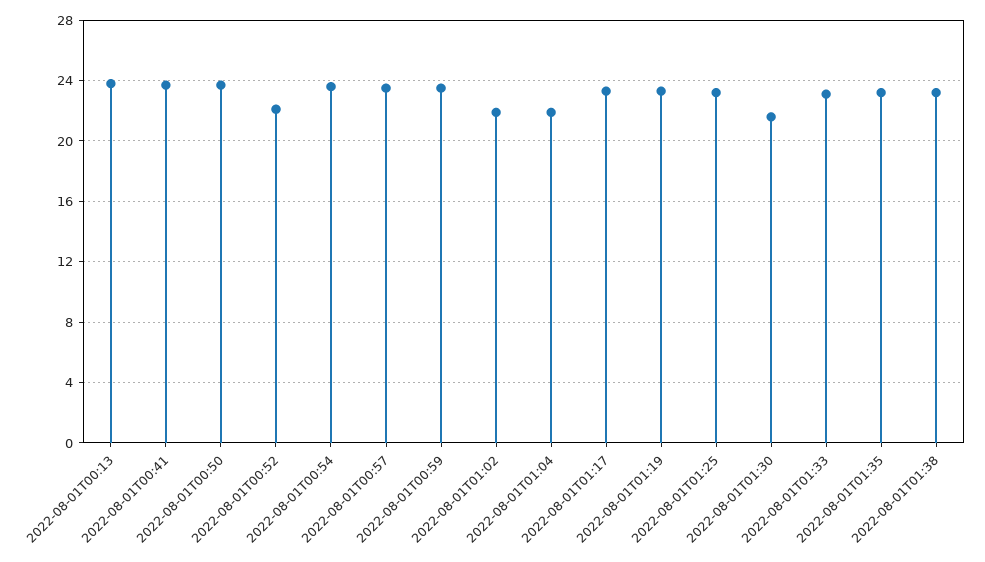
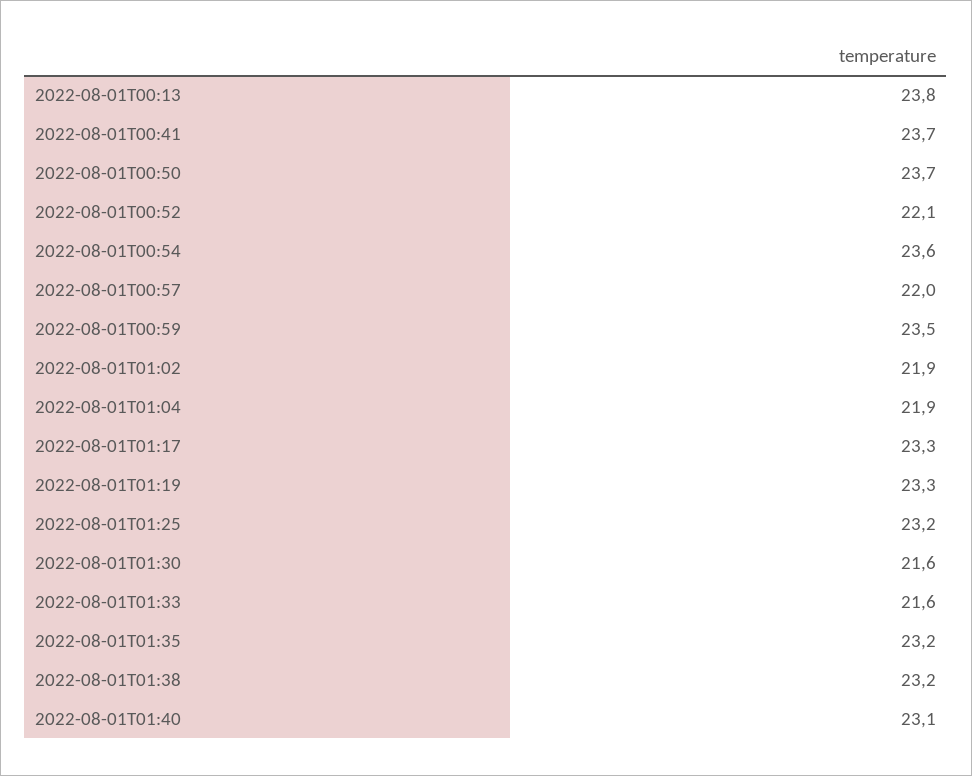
2022-08-01T00:57: 23.5 -> 22
2022-08-01T01:33: 23 -> 21.6
2022-08-01T01:40: none -> 23.1

